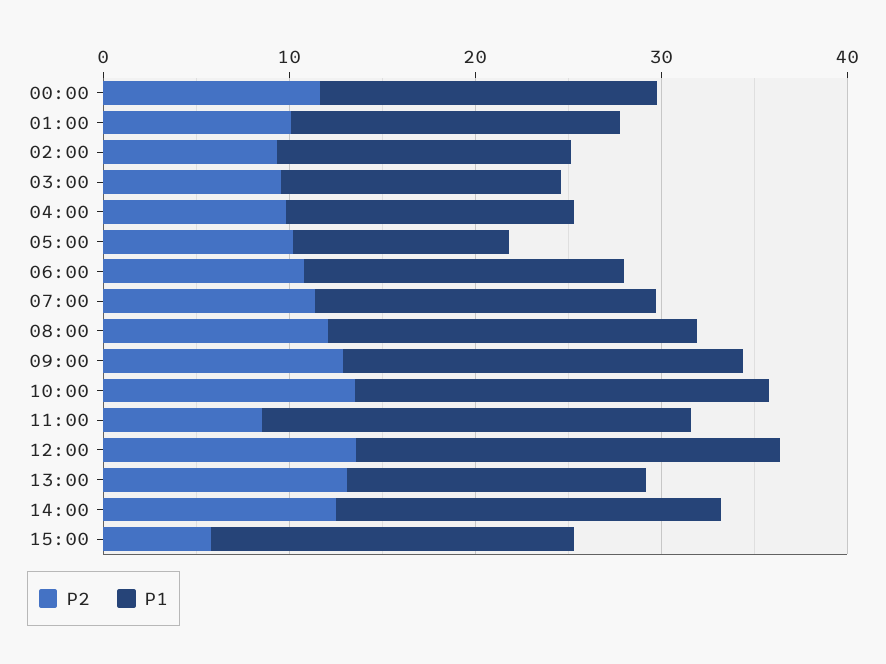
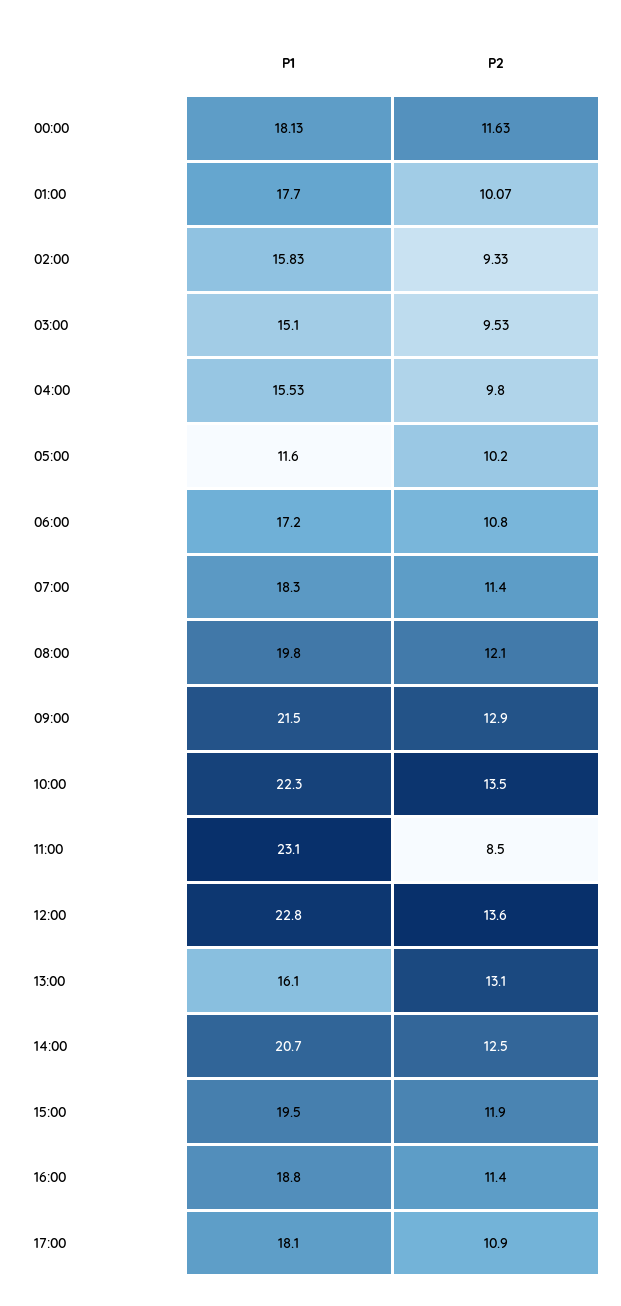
P2, 15:00: 6 -> 11.9
P1, 16:00: none -> 18.8
P2, 16:00: none -> 11.4
P1, 17:00: none -> 18.1
P2, 17:00: none -> 10.9

